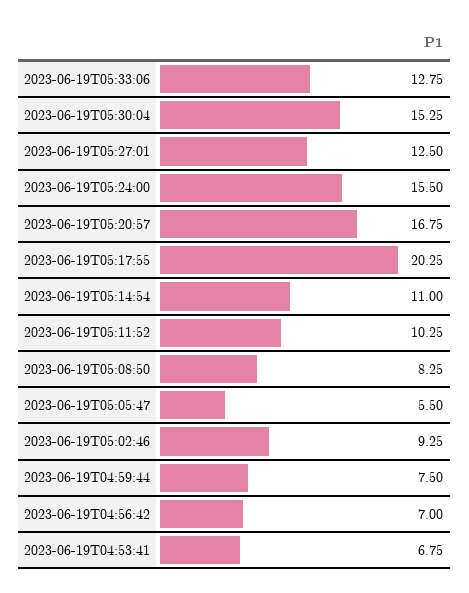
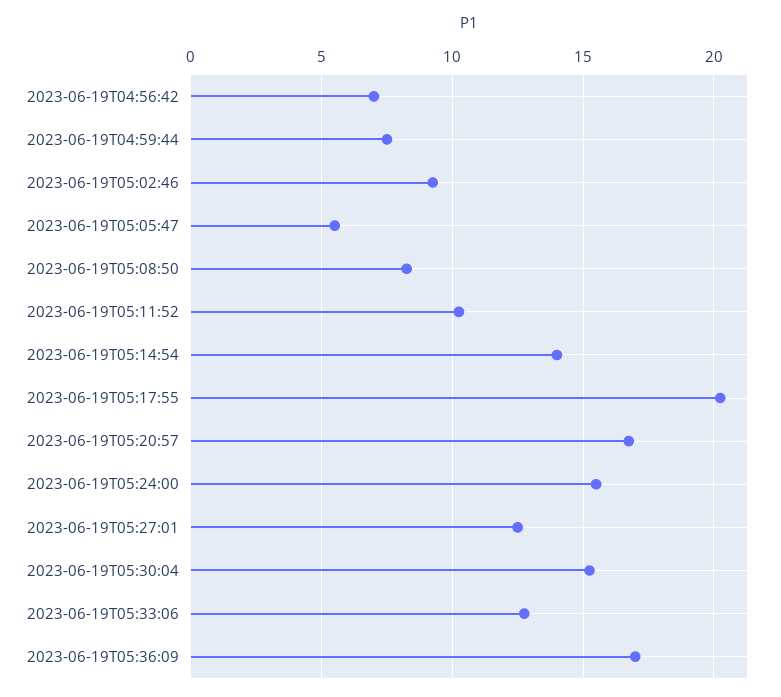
2023-06-19T05:14:54: 11 -> 14
2023-06-19T04:53:41: 6.75 -> none
2023-06-19T05:36:09: none -> 17

